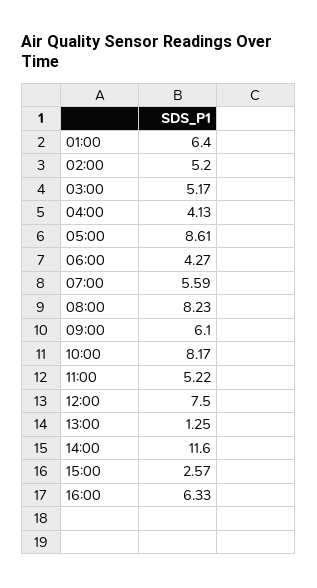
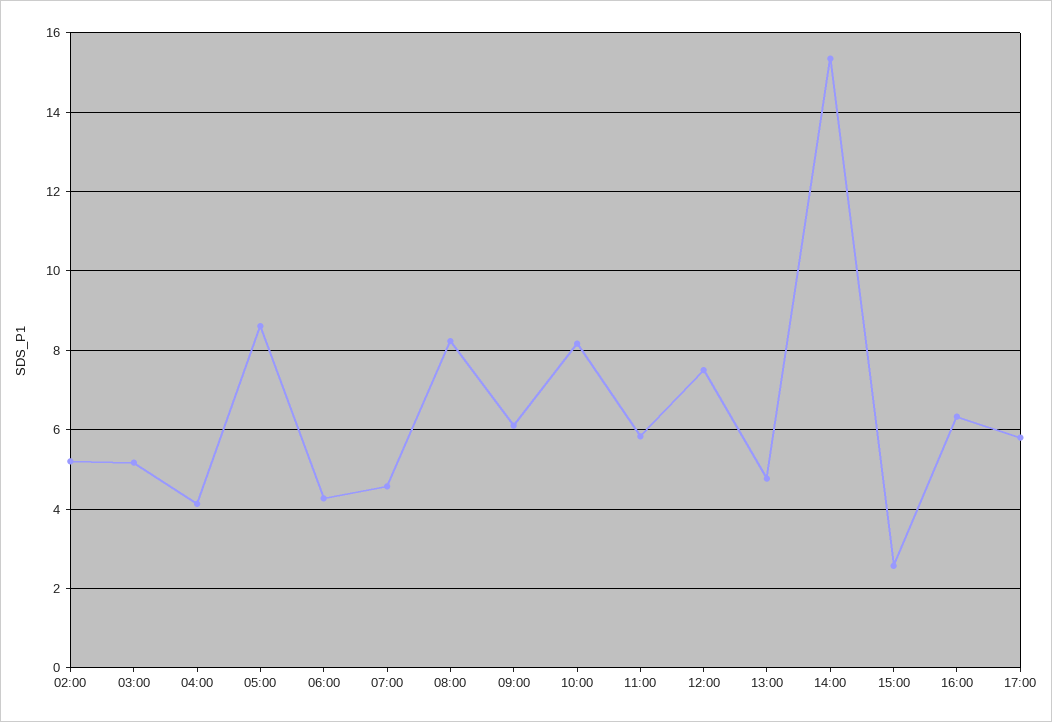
01:00: 6.4 -> none
07:00: 5.59 -> 4.6
11:00: 5.22 -> 5.8
13:00: 1.25 -> 4.8
14:00: 11.6 -> 15.4
17:00: none -> 5.8

